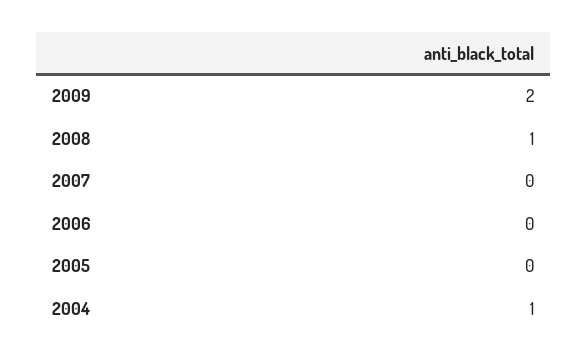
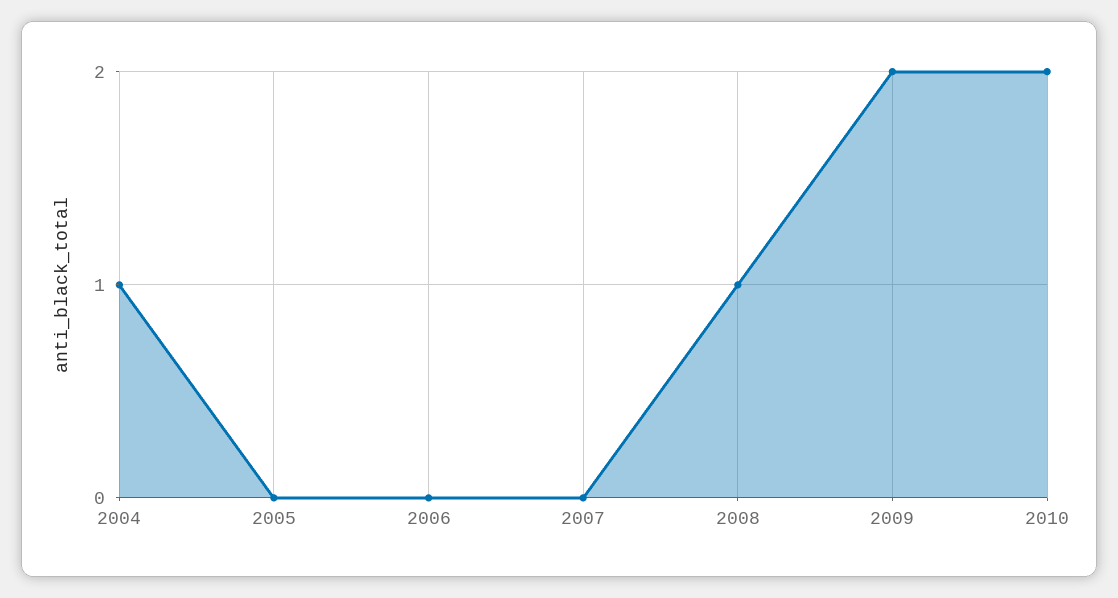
2010: none -> 2

